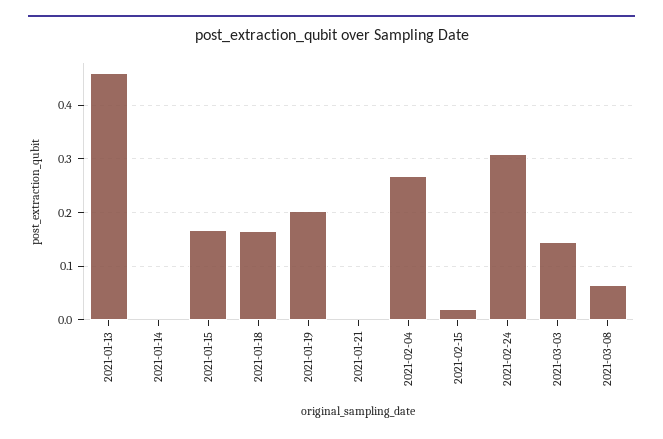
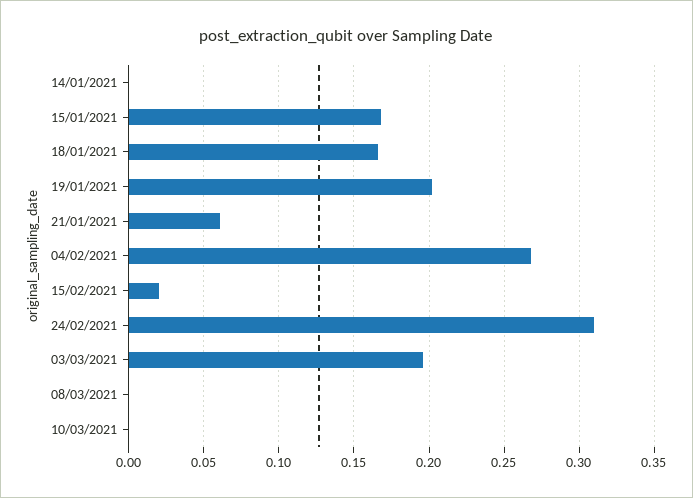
2021-01-13: 0.46 -> none
2021-01-21: 0 -> 0.06
2021-03-03: 0.14 -> 0.195
2021-03-08: 0.06 -> 0
10/03/2021: none -> 0

